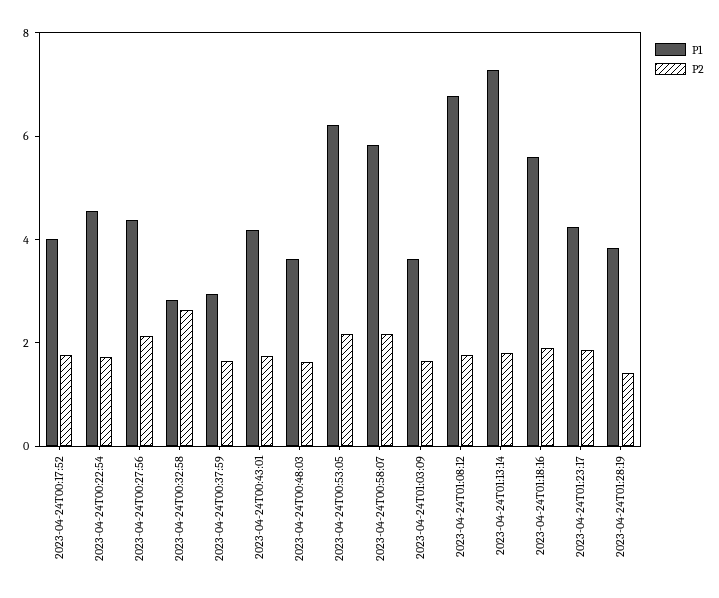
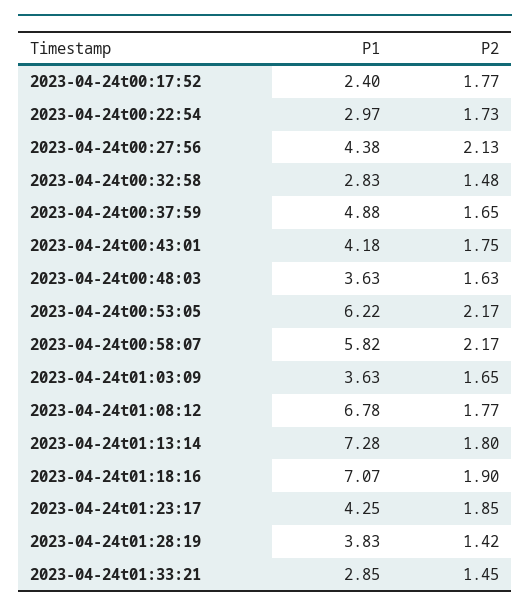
P1, 2023-04-24T00:17:52: 4 -> 2.4
P1, 2023-04-24T00:22:54: 4.5 -> 2.97
P2, 2023-04-24T00:32:58: 2.5 -> 1.48
P1, 2023-04-24T00:37:59: 3 -> 4.88
P1, 2023-04-24T01:18:16: 5.5 -> 7.07
P1, 2023-04-24t01:33:21: none -> 2.85
P2, 2023-04-24t01:33:21: none -> 1.45

